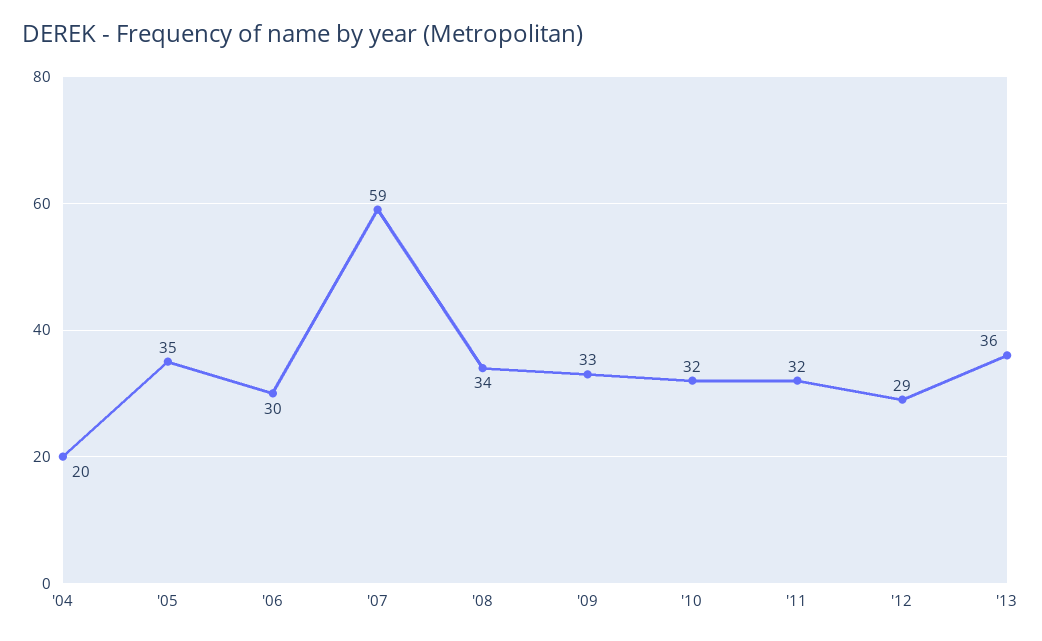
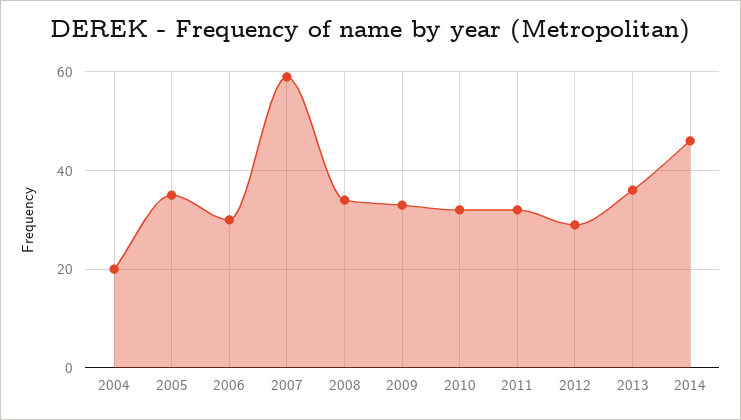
2014: none -> 45

